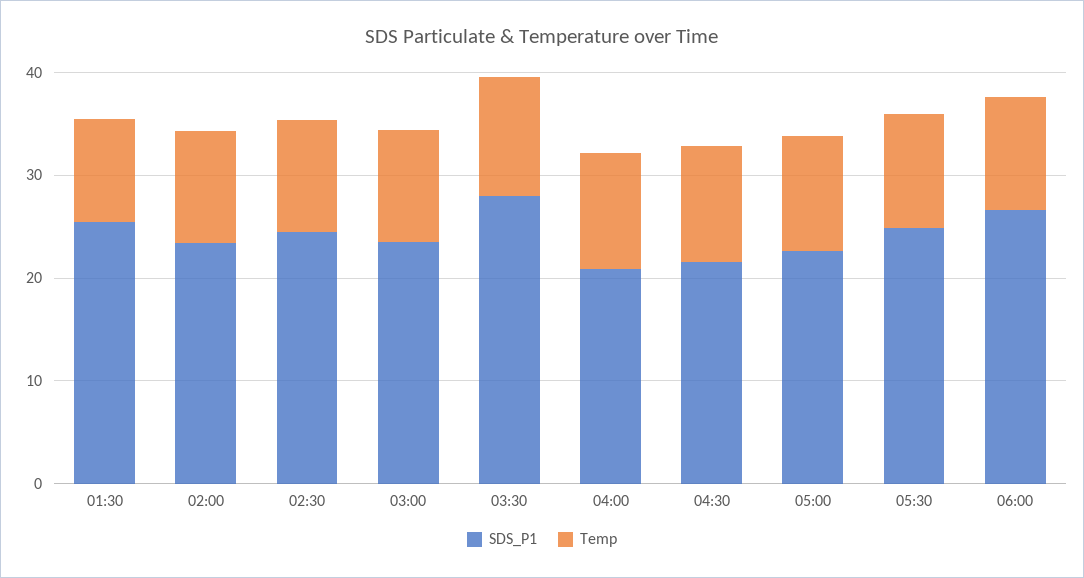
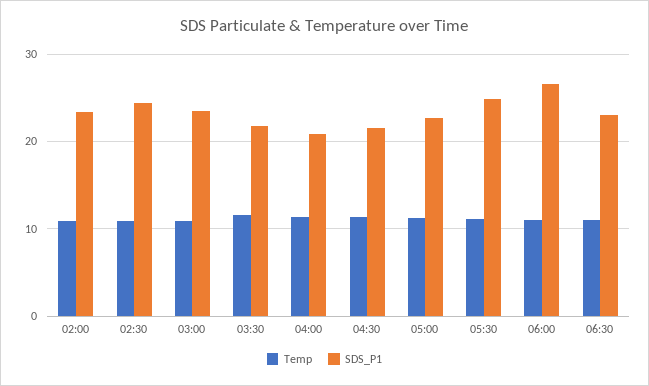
SDS_P1, 01:30: 26 -> none
Temp, 01:30: 10 -> none
SDS_P1, 03:30: 28 -> 22
Temp, 06:30: none -> 11
SDS_P1, 06:30: none -> 23

